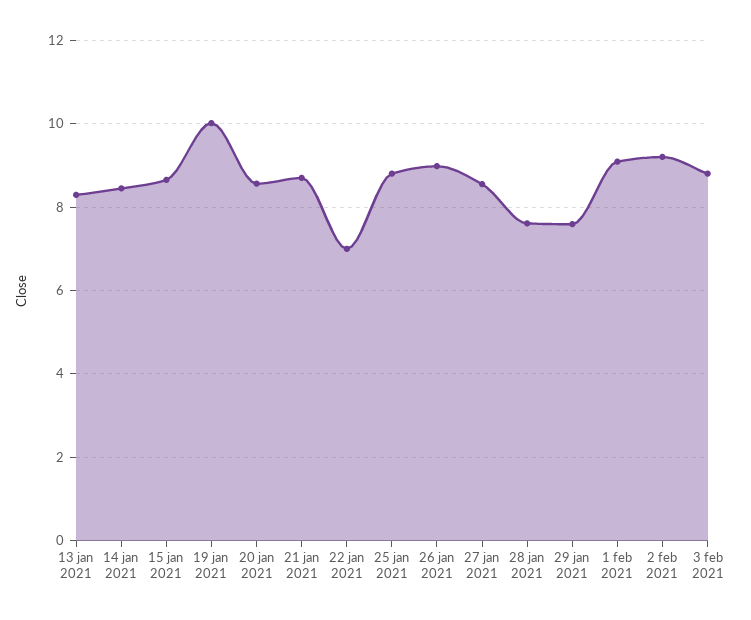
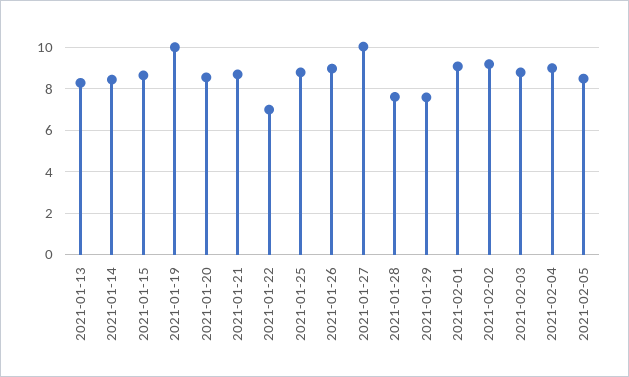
27 jan 2021: 8.6 -> 10
2021-02-04: none -> 9
2021-02-05: none -> 8.5

